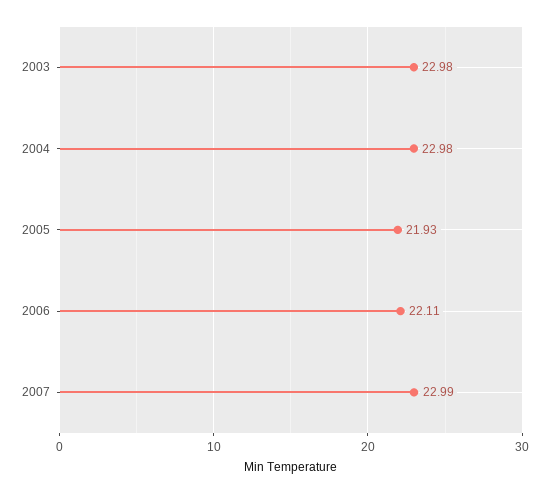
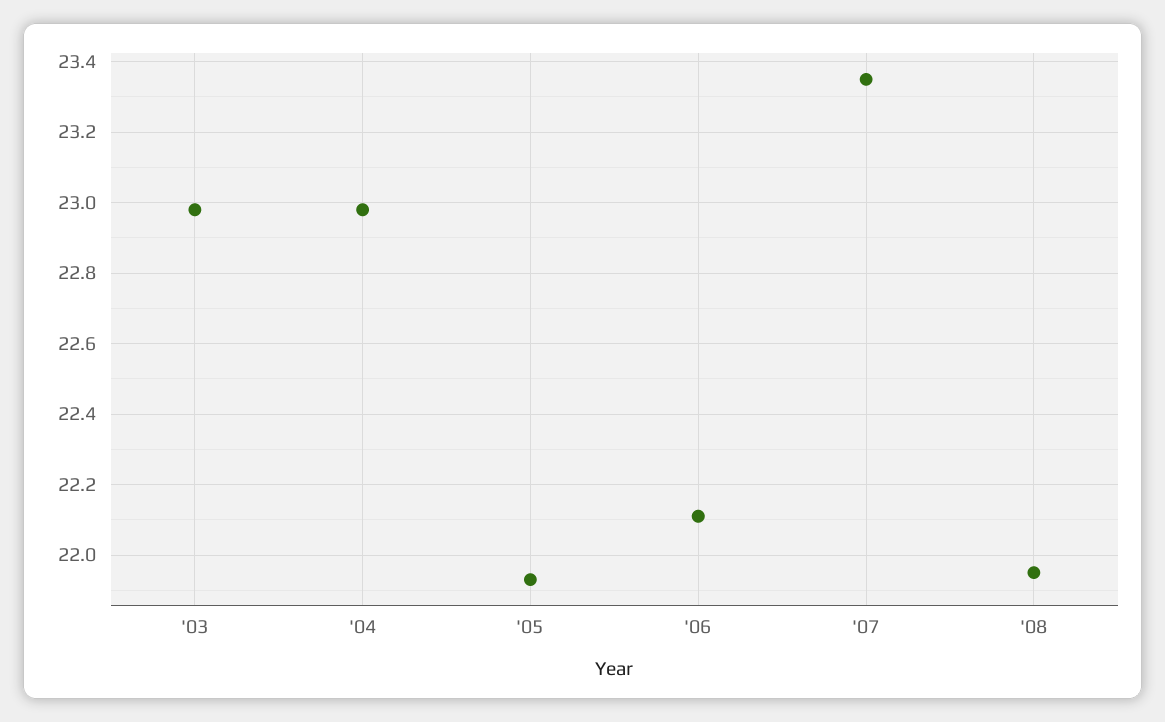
2007: 22.99 -> 23.35
'08: none -> 21.95

